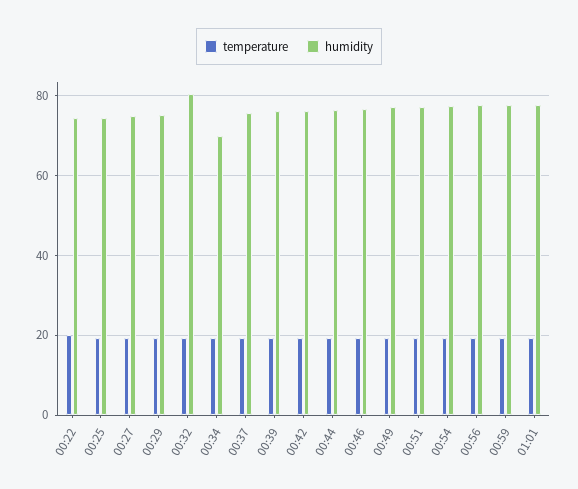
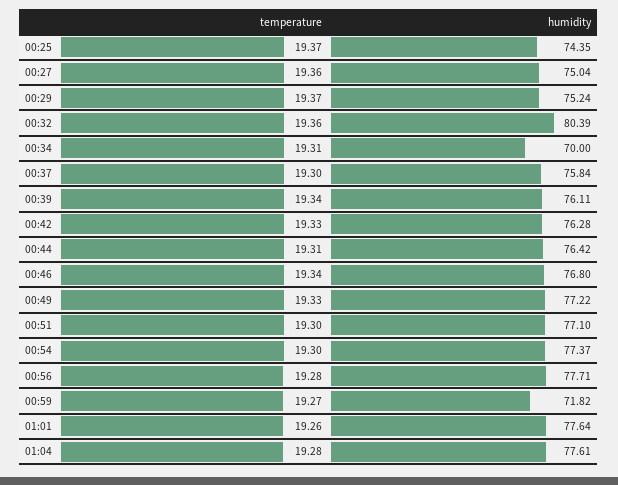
temperature, 00:22: 20 -> none
humidity, 00:22: 74 -> none
humidity, 00:59: 78 -> 71.82
temperature, 01:04: none -> 19.28
humidity, 01:04: none -> 77.61

